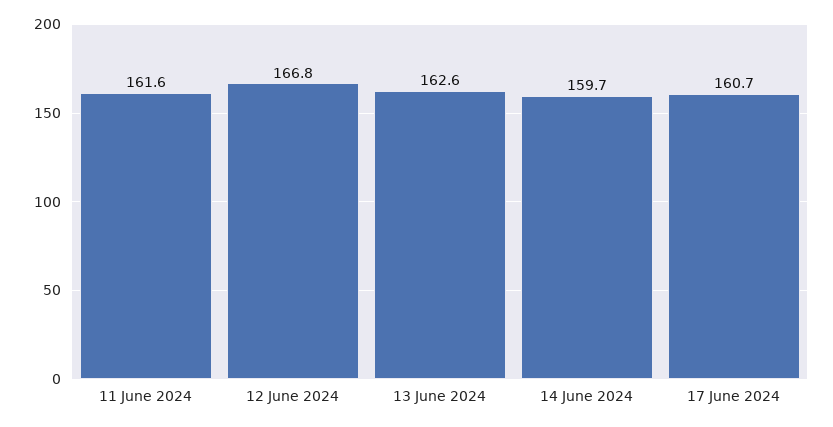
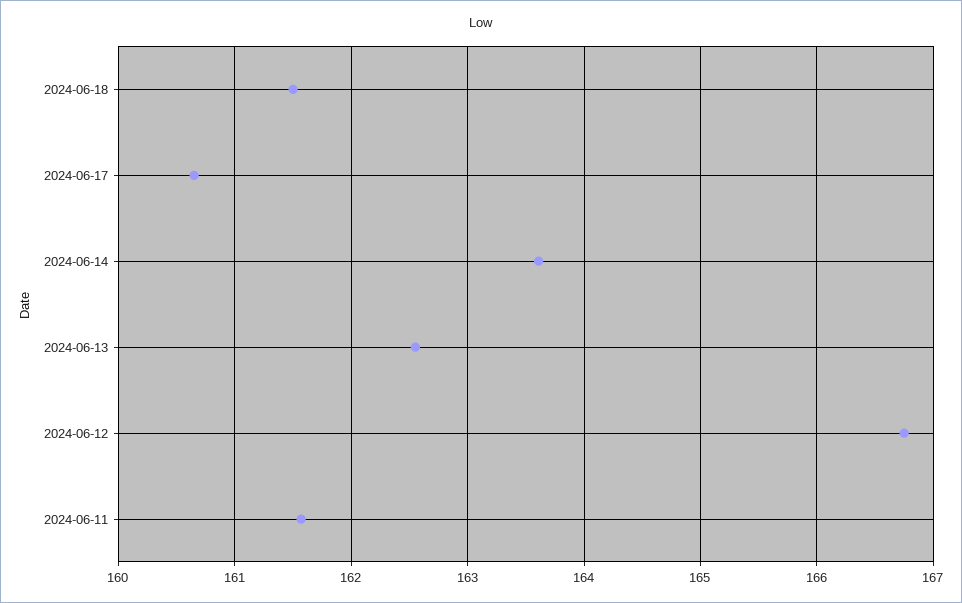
14 June 2024: 159.7 -> 163.6
2024-06-18: none -> 161.5

